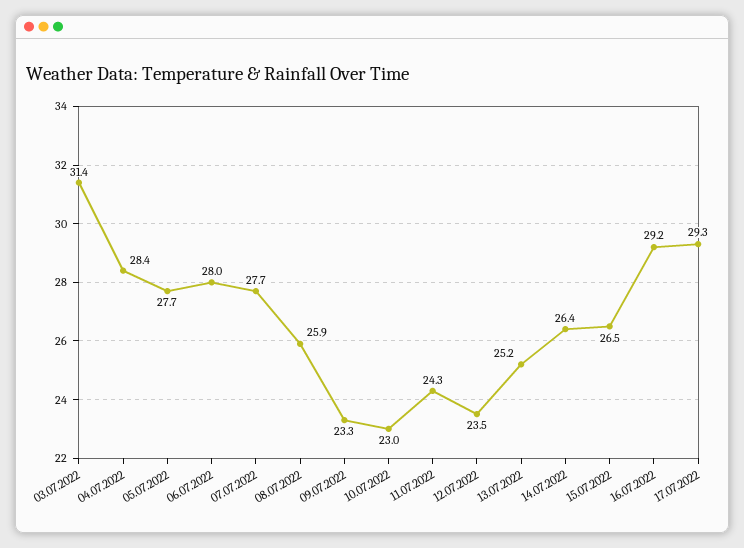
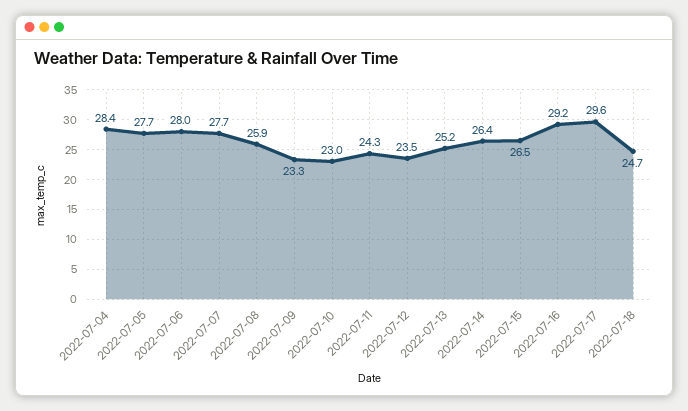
03.07.2022: 31.4 -> none
17.07.2022: 29.3 -> 29.6
2022-07-18: none -> 24.7

